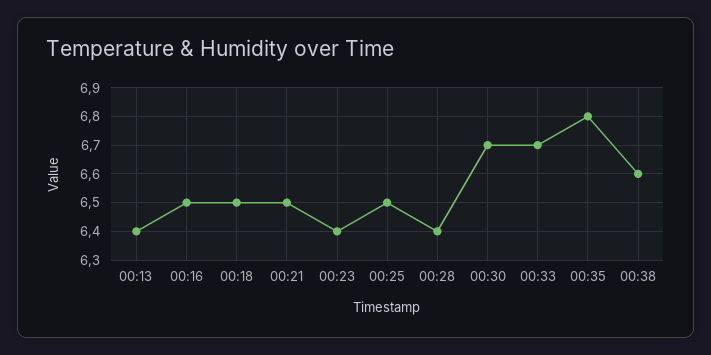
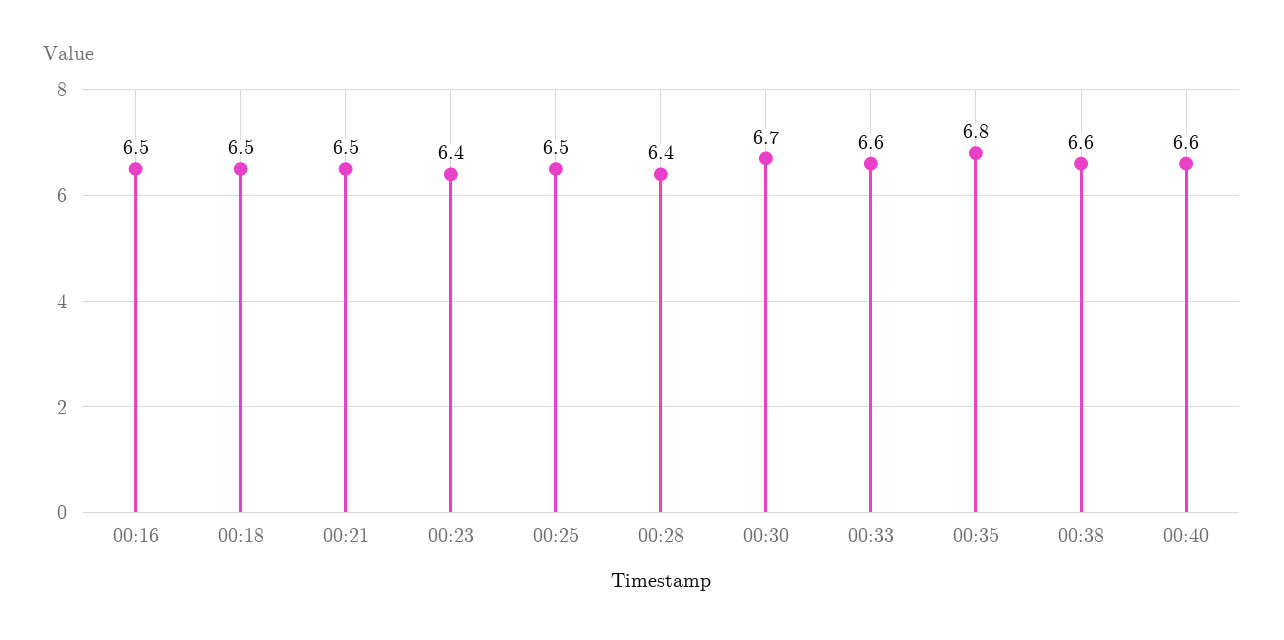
00:13: 6.4 -> none
00:33: 6.7 -> 6.6
00:40: none -> 6.6

